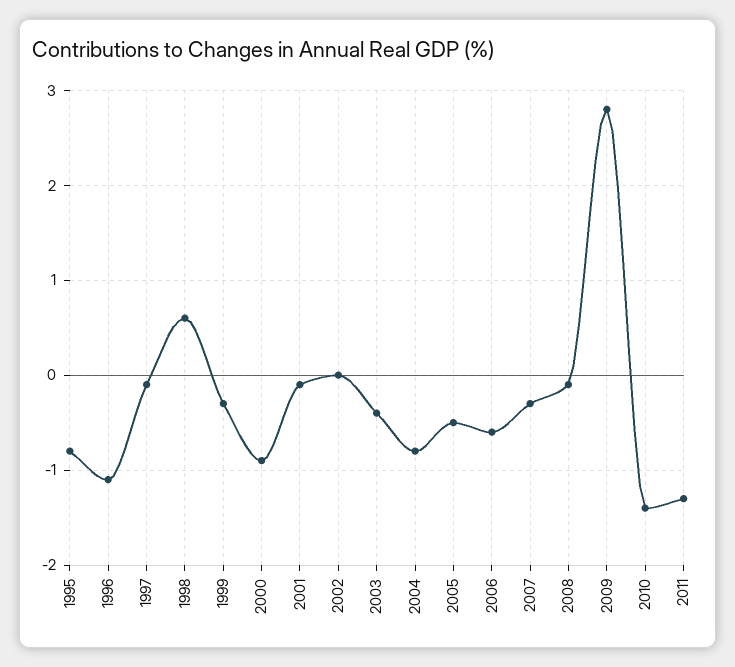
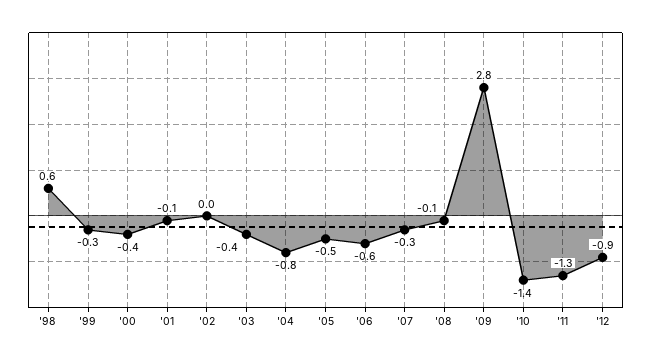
1995: -0.8 -> none
1996: -1.1 -> none
1997: -0.1 -> none
2000: -0.9 -> -0.4
'12: none -> -0.9

